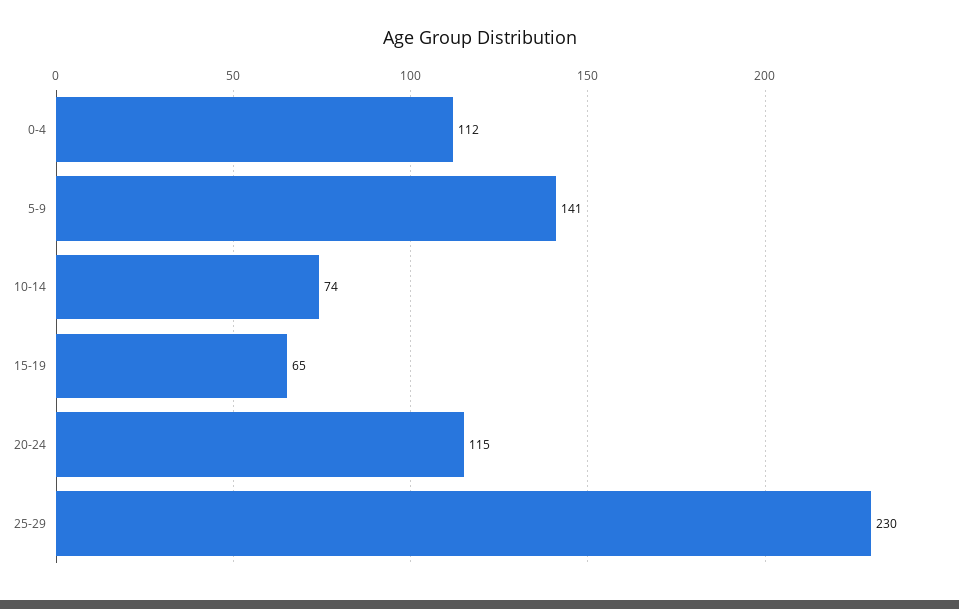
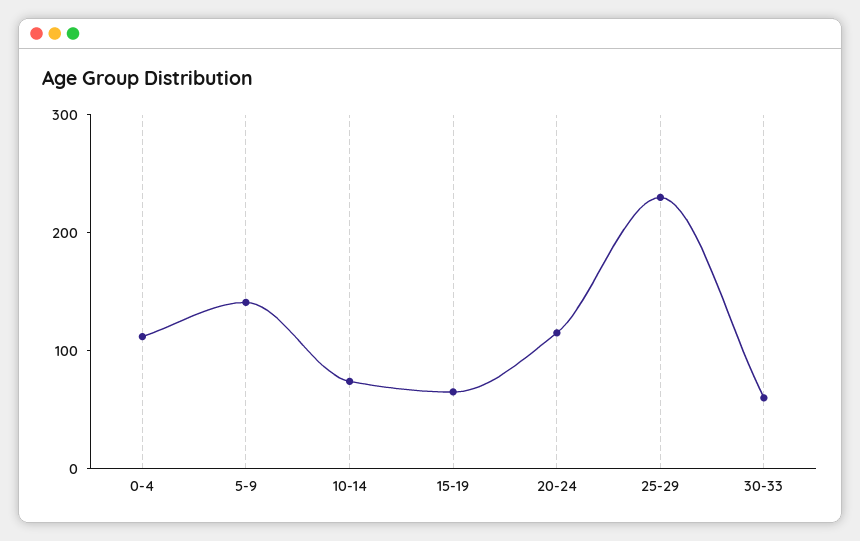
30-33: none -> 60

